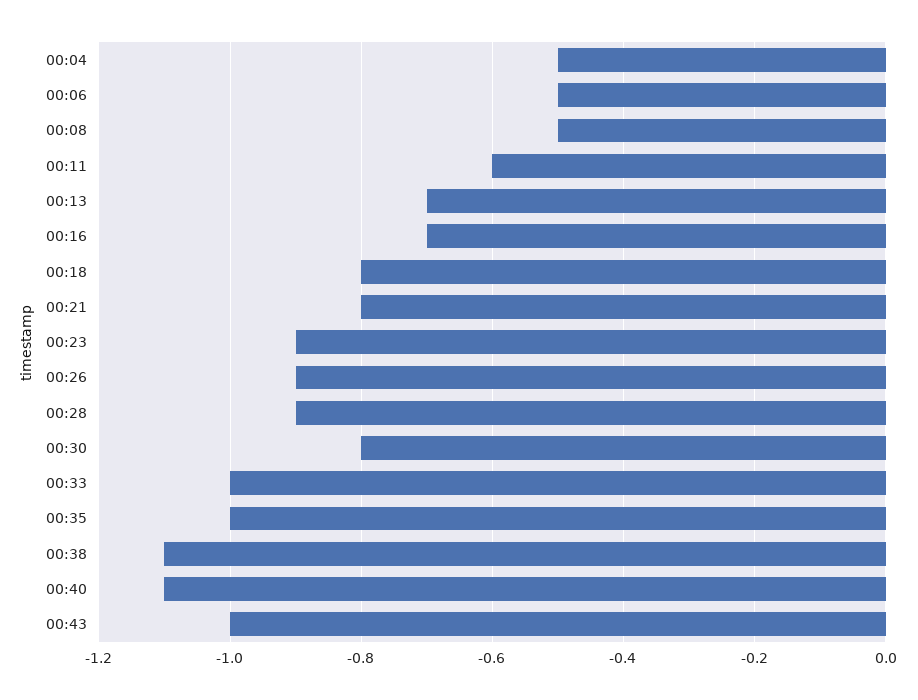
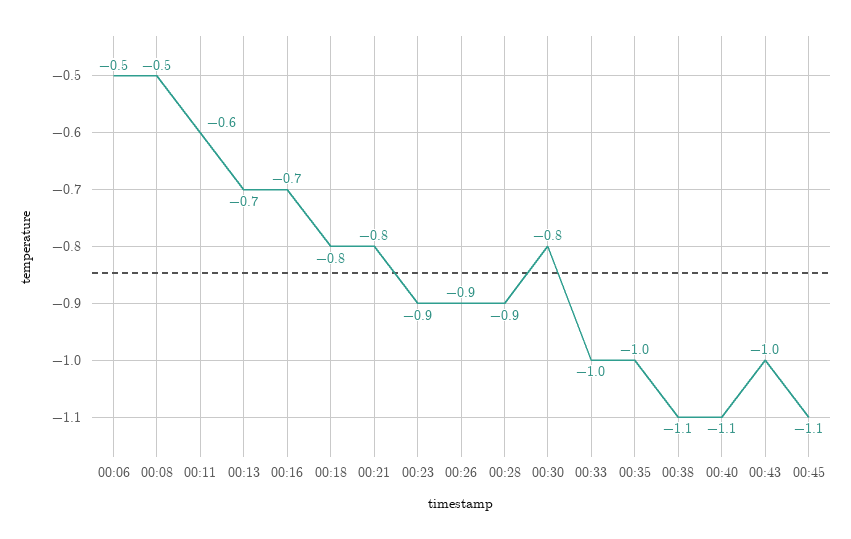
00:04: -0.5 -> none
00:45: none -> -1.1

